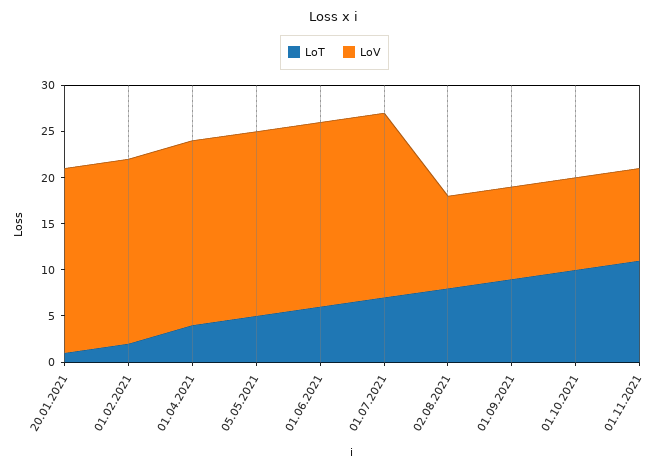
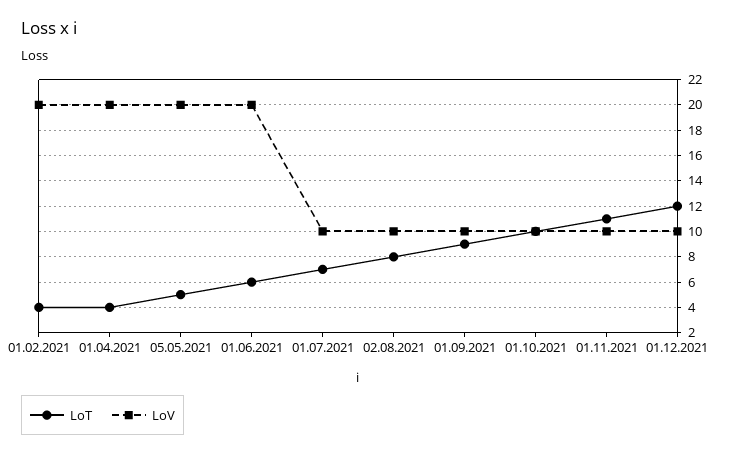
LoT, 20.01.2021: 1 -> none
LoV, 20.01.2021: 20 -> none
LoT, 01.02.2021: 2 -> 4
LoV, 01.07.2021: 20 -> 10
LoT, 01.12.2021: none -> 12
LoV, 01.12.2021: none -> 10

